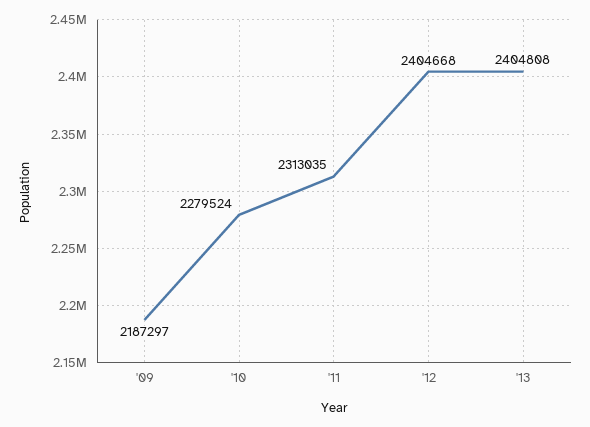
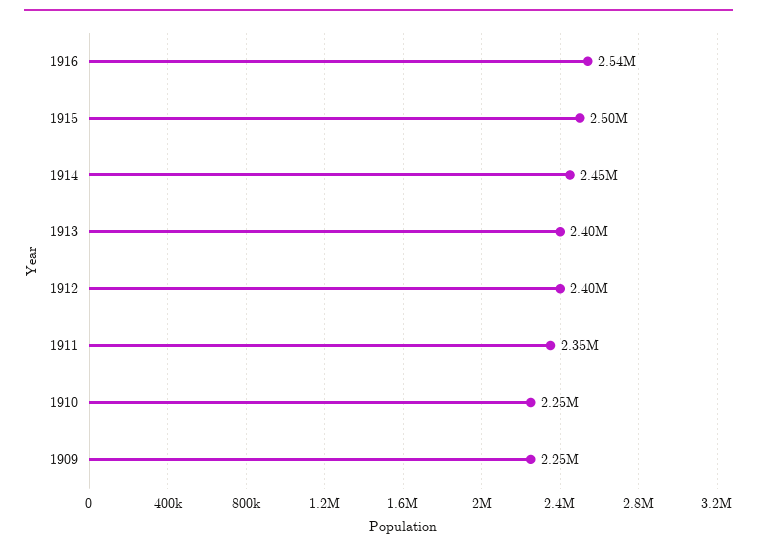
'09: 2187297 -> 2250000
'10: 2279524 -> 2250000
'11: 2313035 -> 2350000
1916: none -> 2540000
1915: none -> 2500000
1914: none -> 2450000

